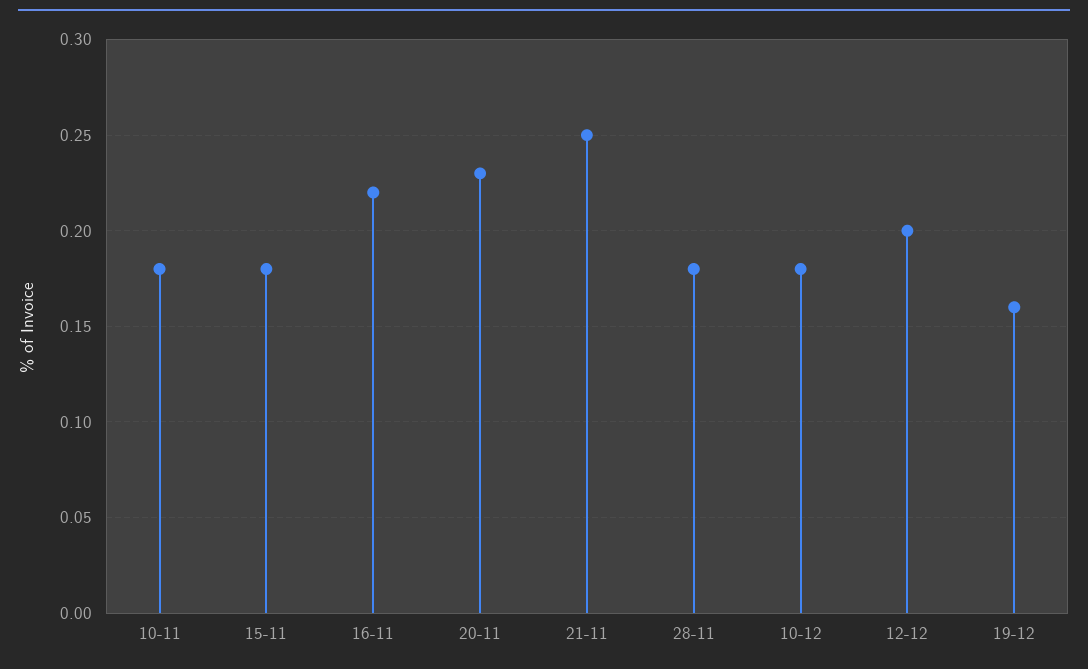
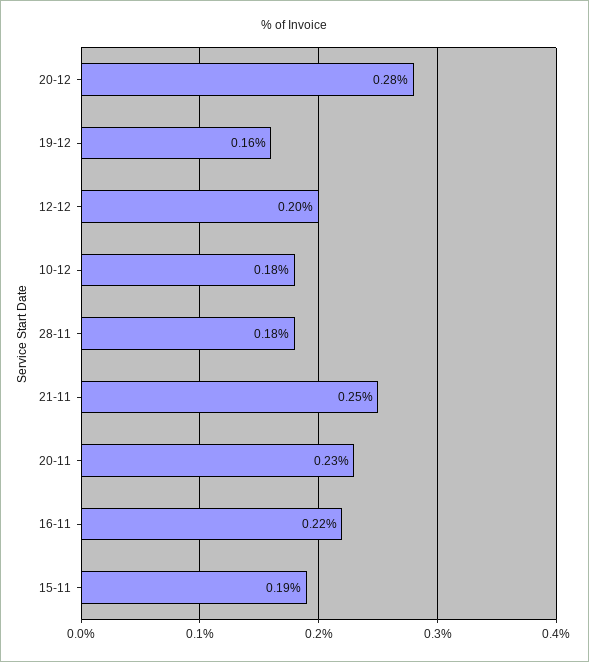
10-11: 0.18 -> none
15-11: 0.18 -> 0.19
20-12: none -> 0.28

